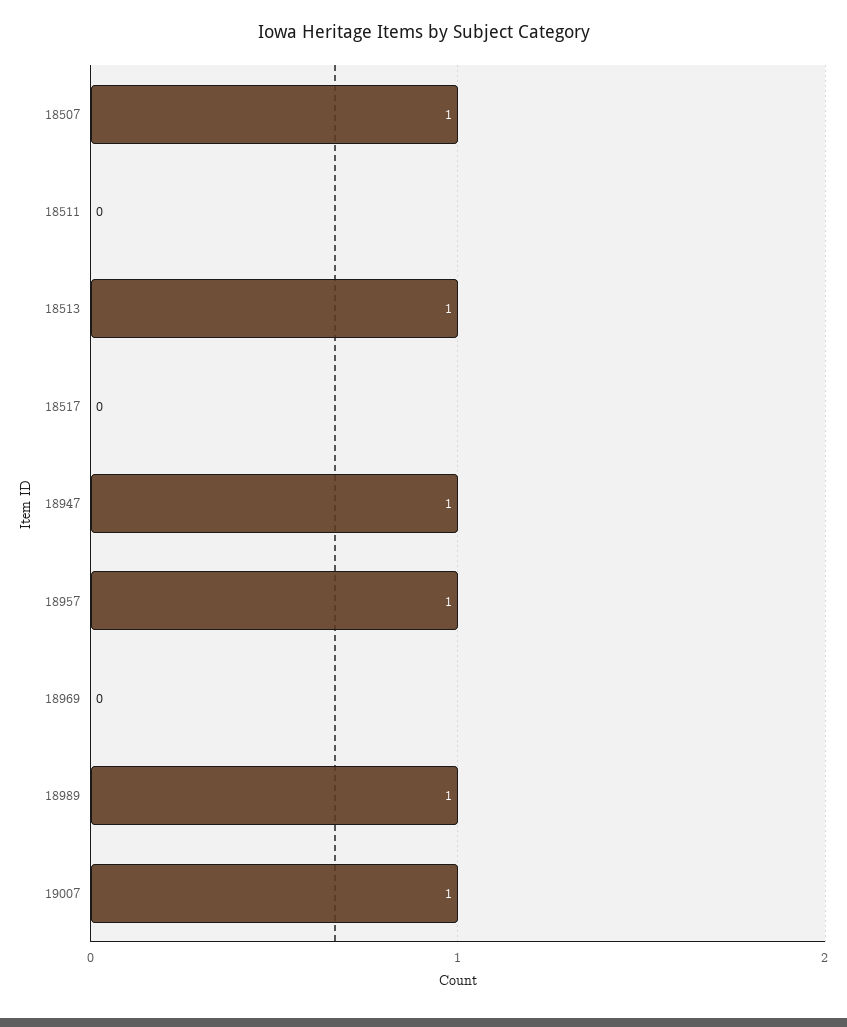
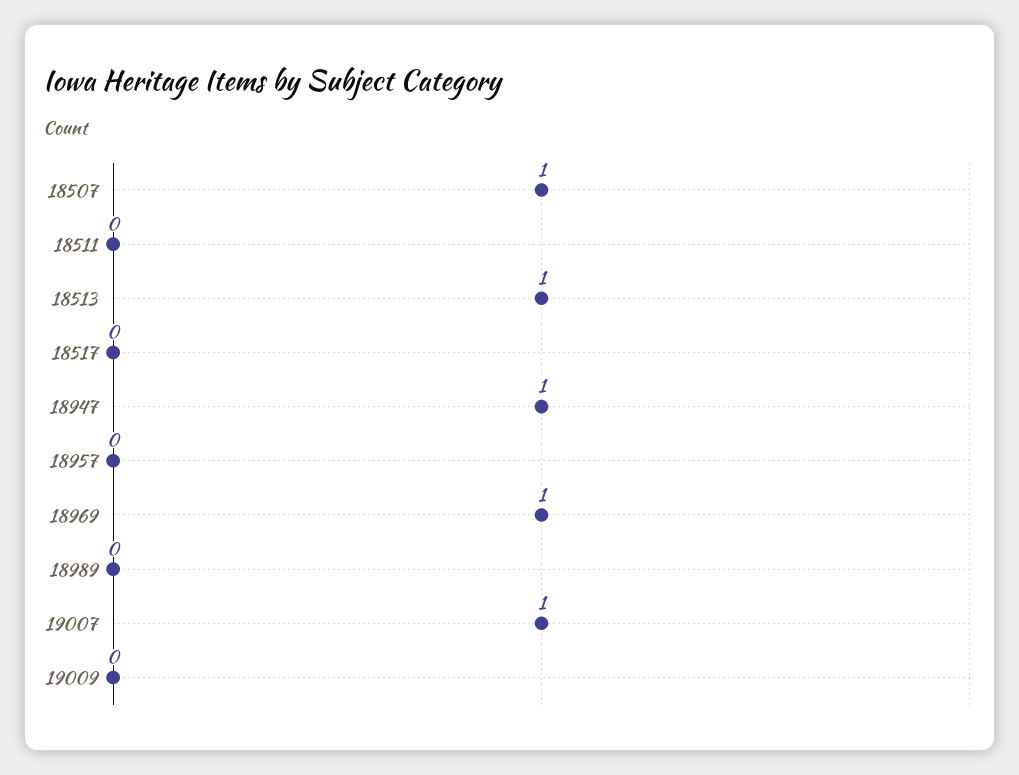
18957: 1 -> 0
18969: 0 -> 1
18989: 1 -> 0
19009: none -> 0

